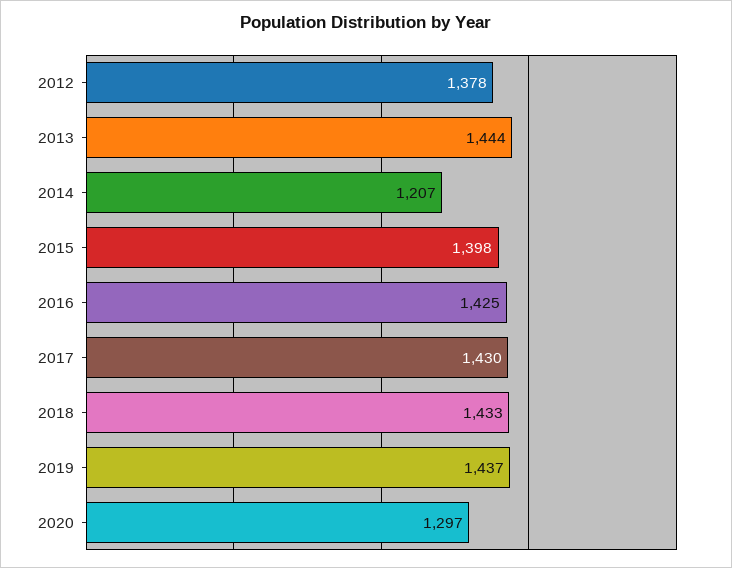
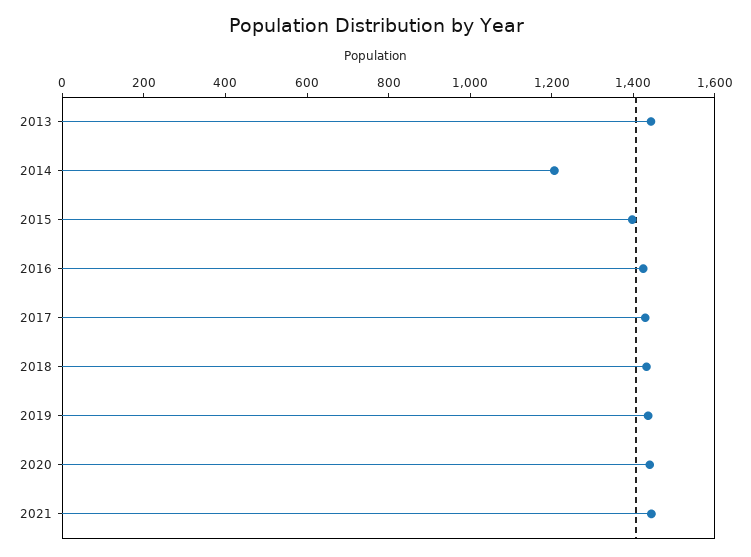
2012: 1378 -> none
2020: 1297 -> 1450
2021: none -> 1450

